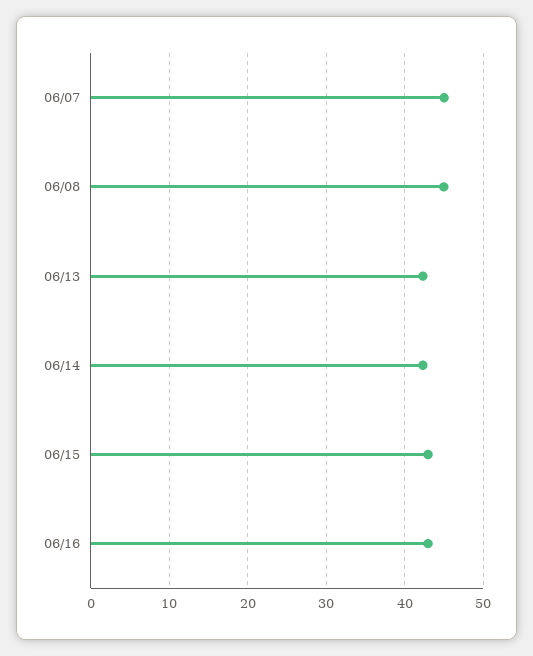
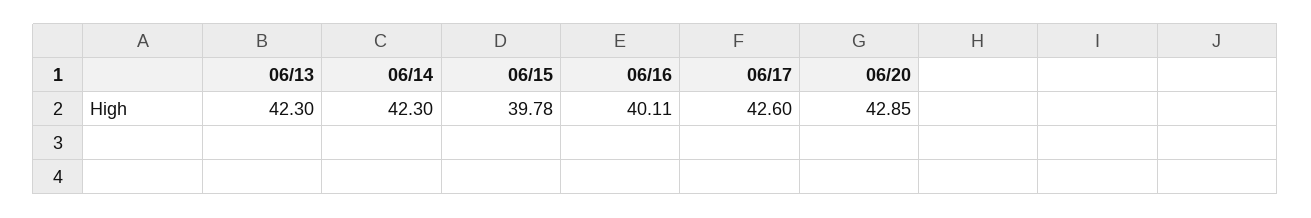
06/07: 45 -> none
06/08: 45 -> none
06/15: 43 -> 39.78
06/16: 43 -> 40.11
06/17: none -> 42.6
06/20: none -> 42.85

